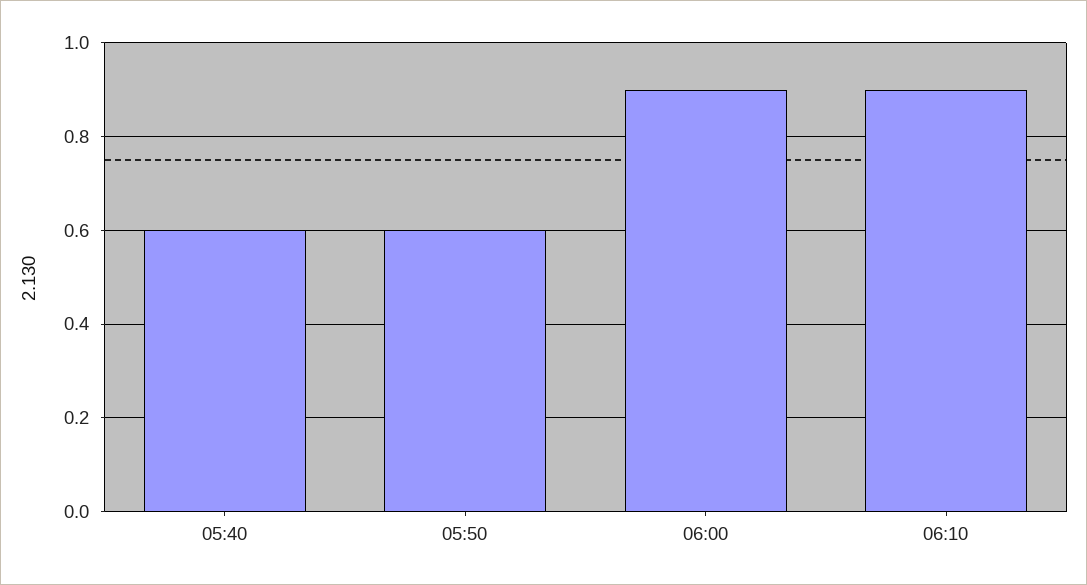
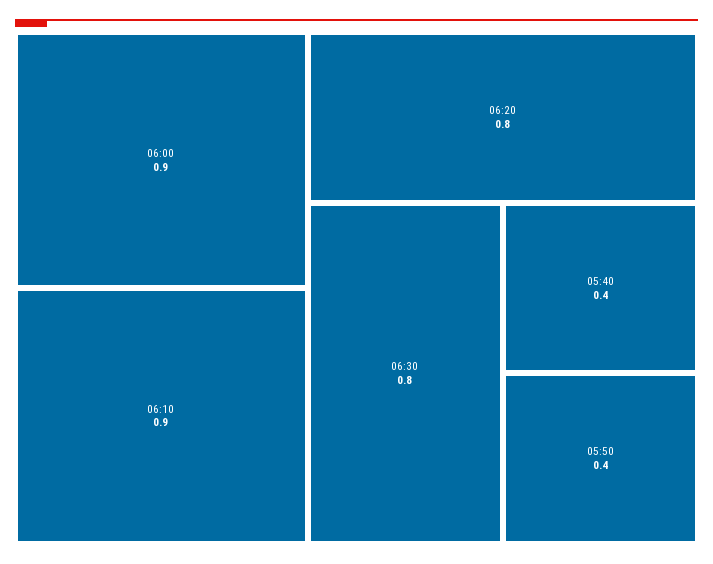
05:40: 0.6 -> 0.4
05:50: 0.6 -> 0.4
06:20: none -> 0.8
06:30: none -> 0.8

